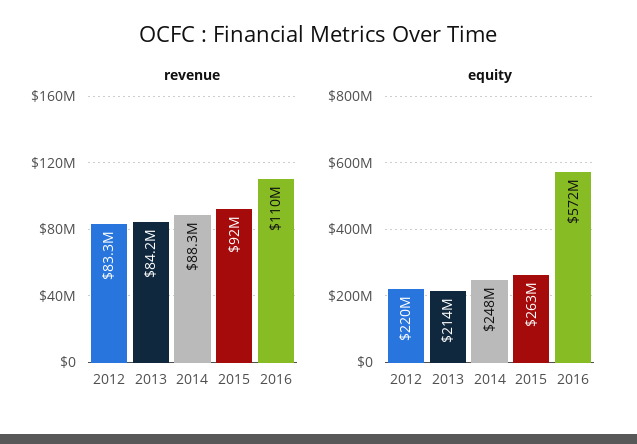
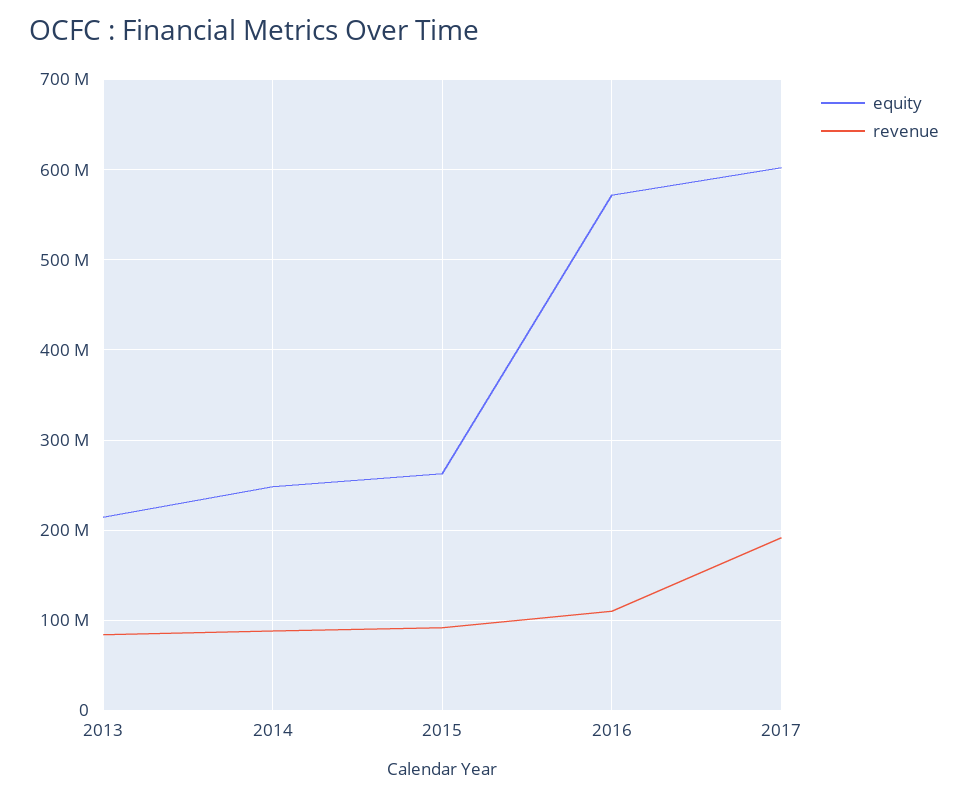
revenue, 2012: 83300000 -> none
equity, 2012: 220000000 -> none
equity, 2017: none -> 600000000
revenue, 2017: none -> 190000000

